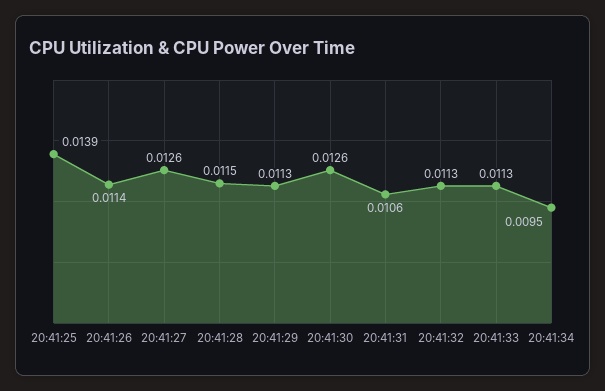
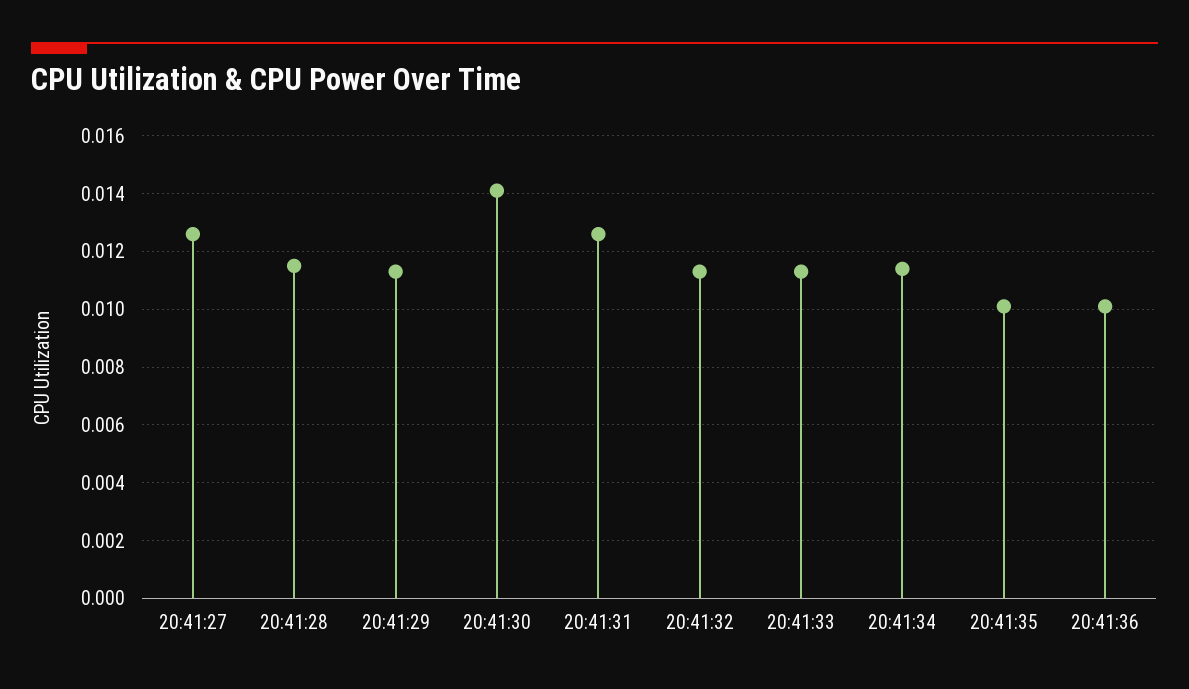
20:41:25: 0.0139 -> none
20:41:26: 0.0114 -> none
20:41:30: 0.0126 -> 0.014
20:41:31: 0.0106 -> 0.0125
20:41:34: 0.0095 -> 0.0115
20:41:35: none -> 0.01
20:41:36: none -> 0.01

